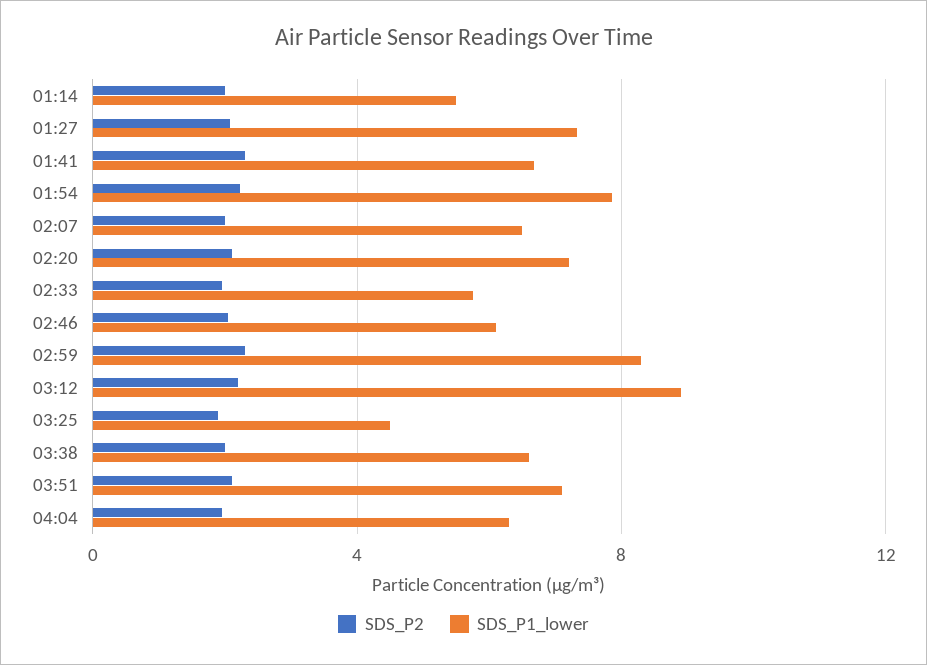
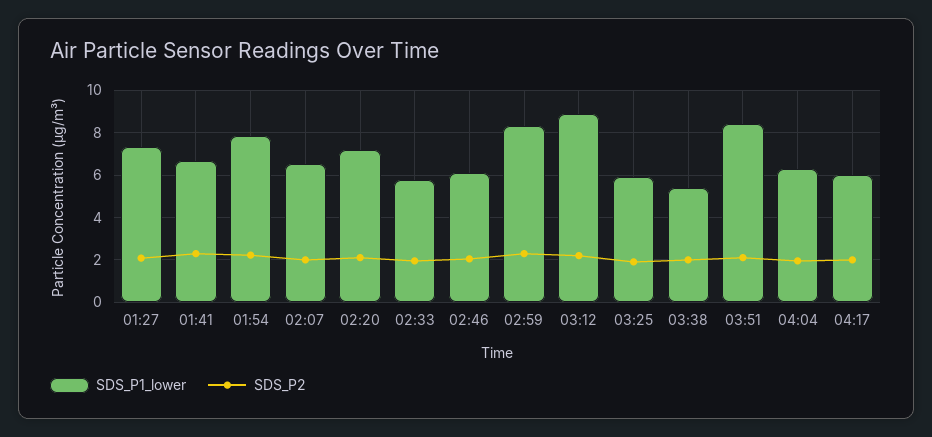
SDS_P2, 01:14: 2 -> none
SDS_P1_lower, 01:14: 5.5 -> none
SDS_P1_lower, 03:25: 4.5 -> 6
SDS_P1_lower, 03:38: 6.5 -> 5.5
SDS_P1_lower, 03:51: 7 -> 8.5
SDS_P1_lower, 04:17: none -> 6
SDS_P2, 04:17: none -> 2

